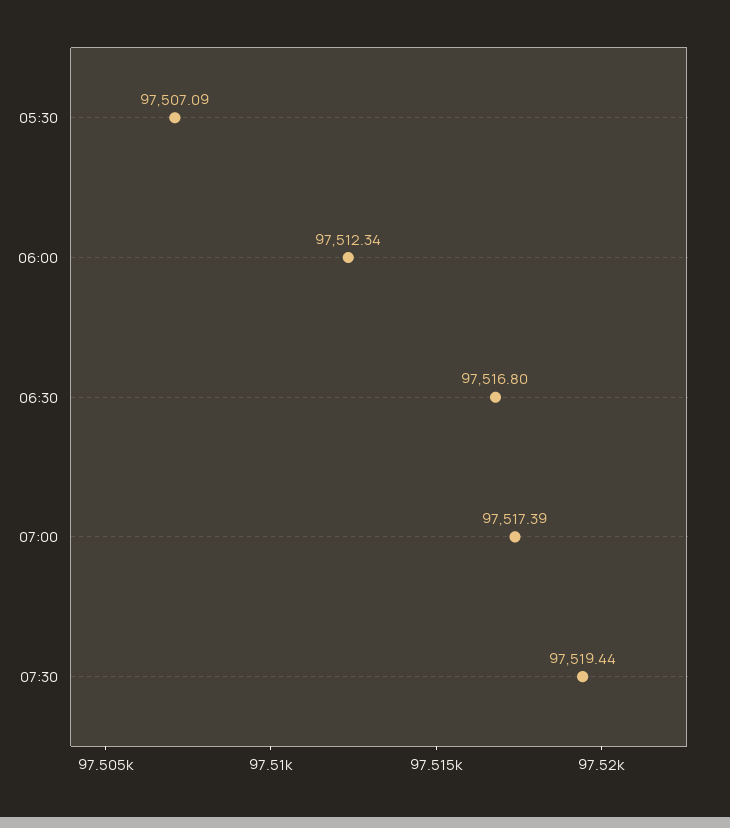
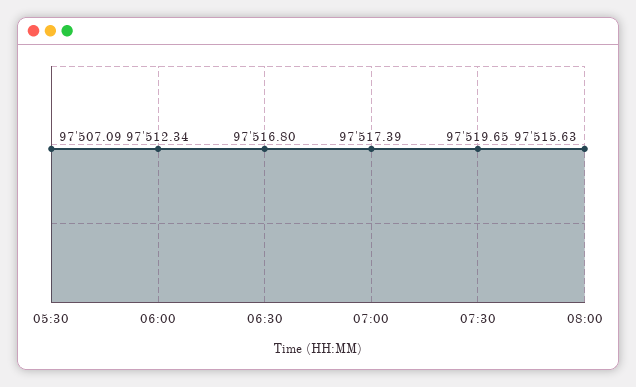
07:30: 97519.44 -> 97519.65
08:00: none -> 97515.63

